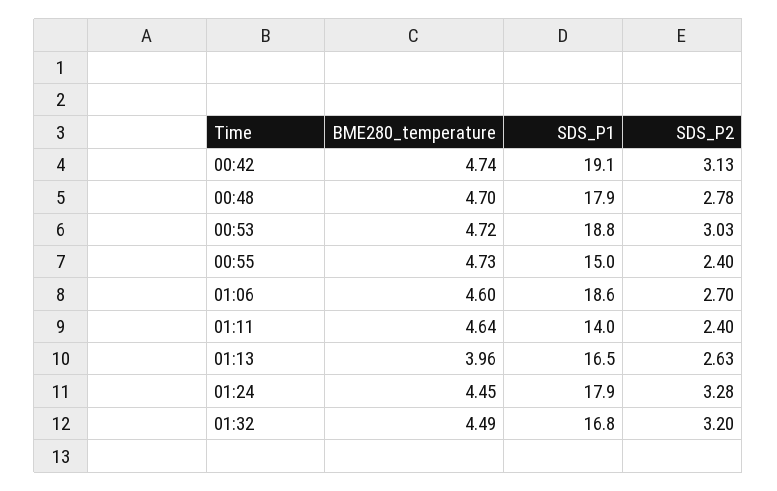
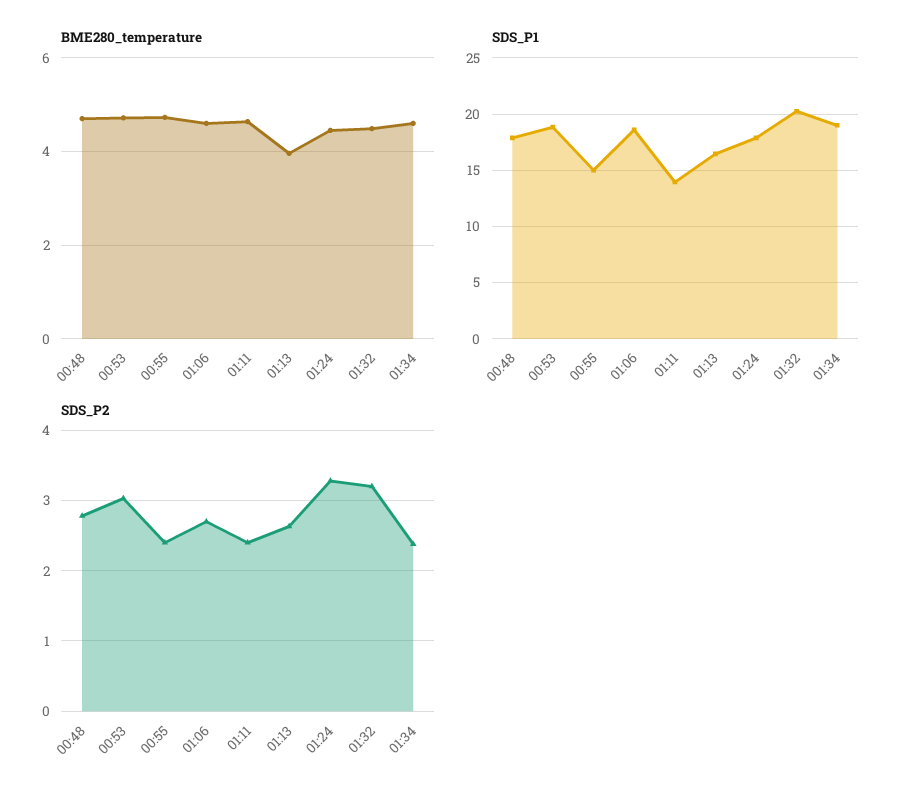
BME280_temperature, 00:42: 4.74 -> none
SDS_P1, 00:42: 19.1 -> none
SDS_P2, 00:42: 3.13 -> none
SDS_P1, 01:32: 16.8 -> 20
BME280_temperature, 01:34: none -> 4.6
SDS_P1, 01:34: none -> 19
SDS_P2, 01:34: none -> 2.4

